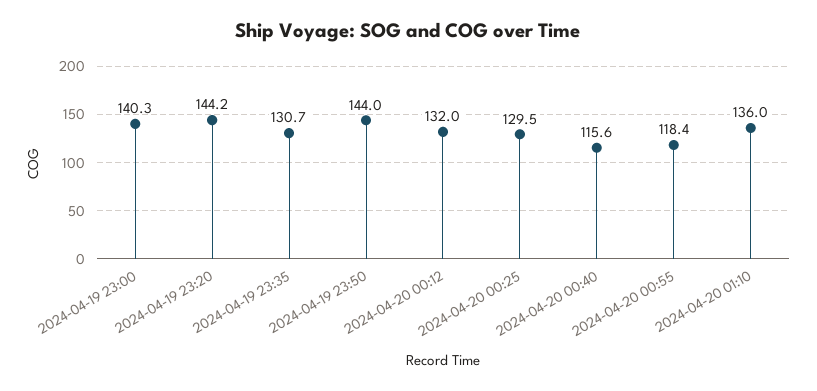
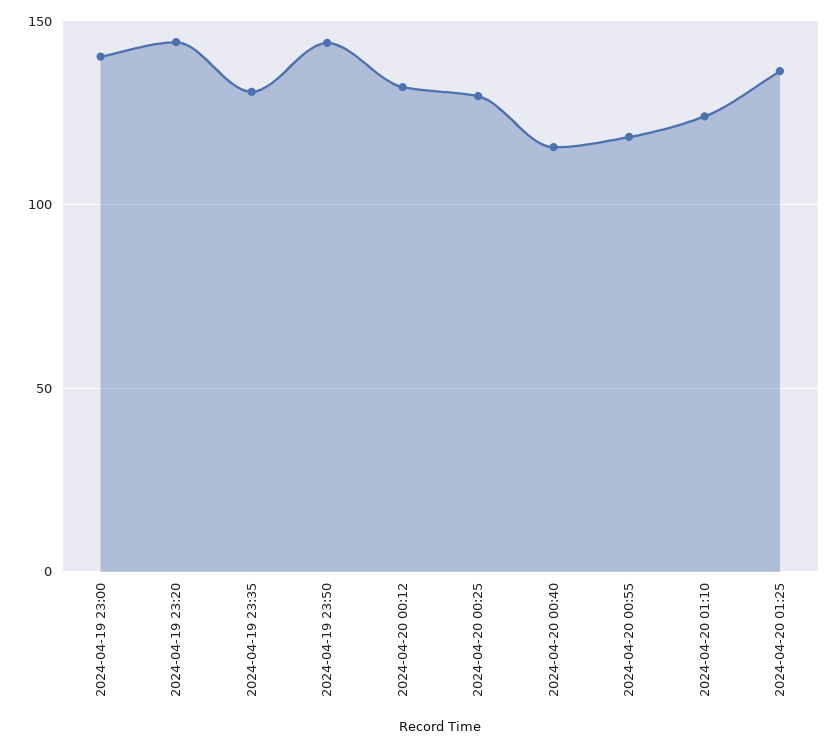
2024-04-20 01:10: 136 -> 125
2024-04-20 01:25: none -> 135

